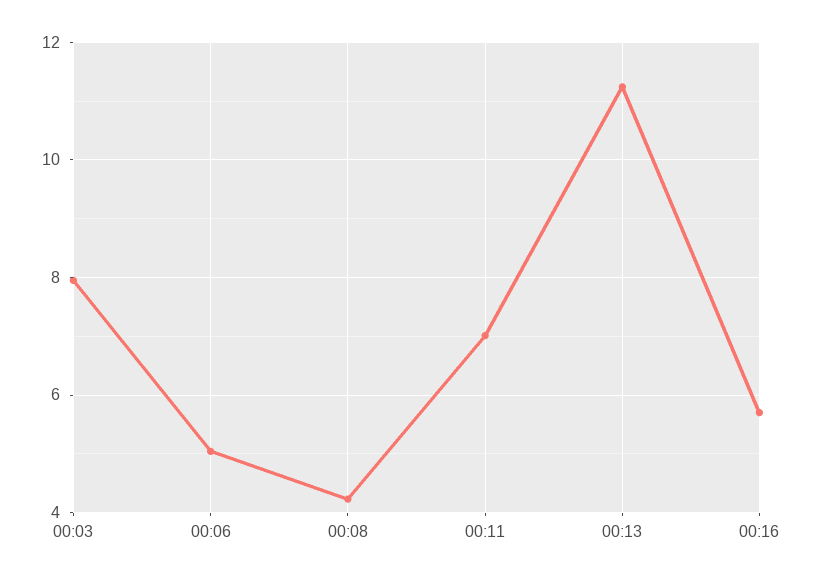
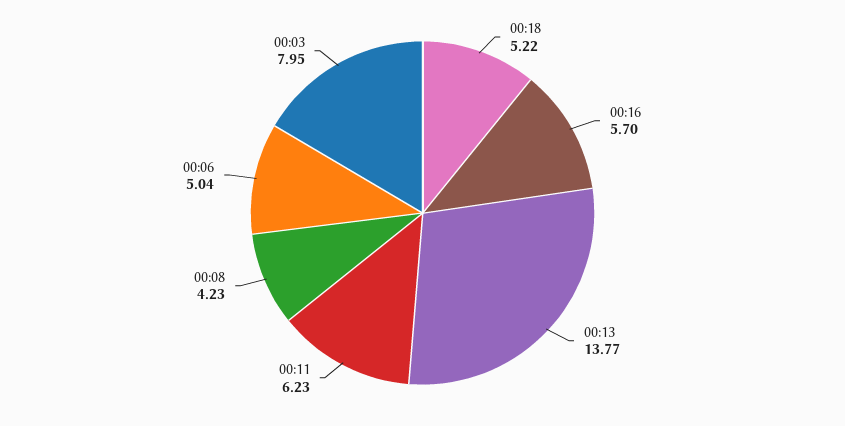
00:11: 7 -> 6.23
00:13: 11.2 -> 13.77
00:18: none -> 5.22

